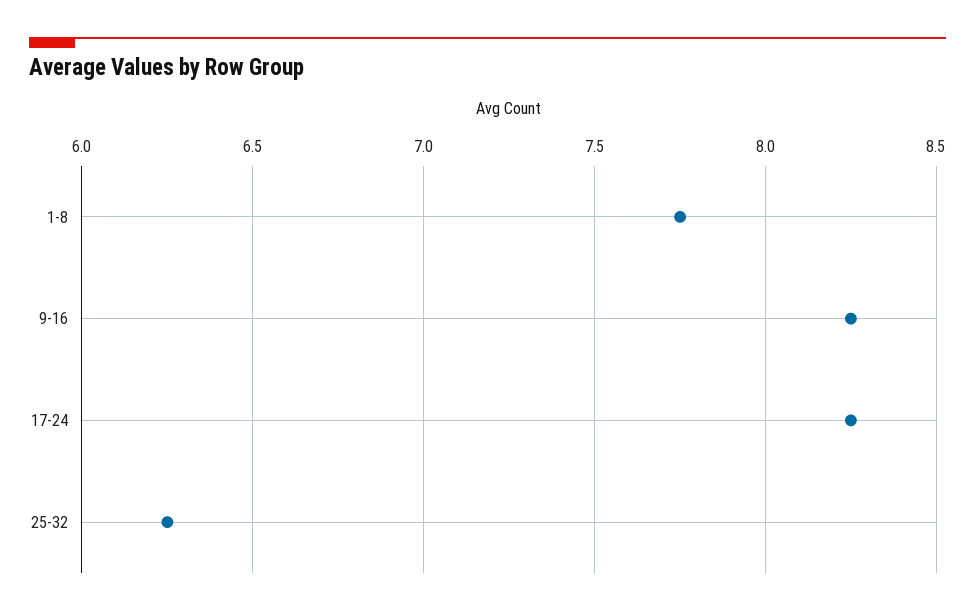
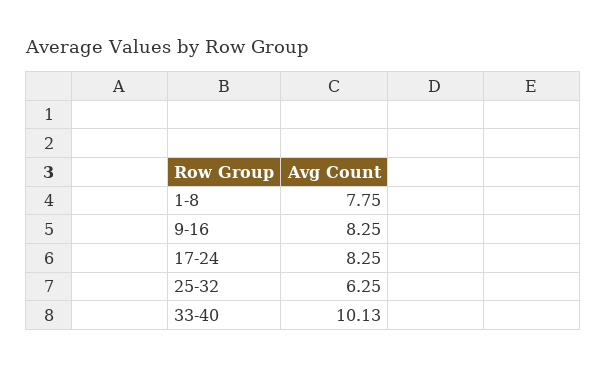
33-40: none -> 10.13

